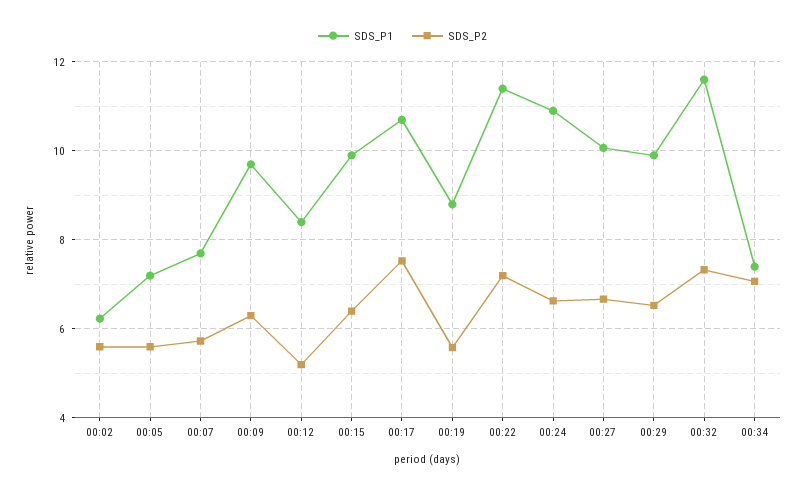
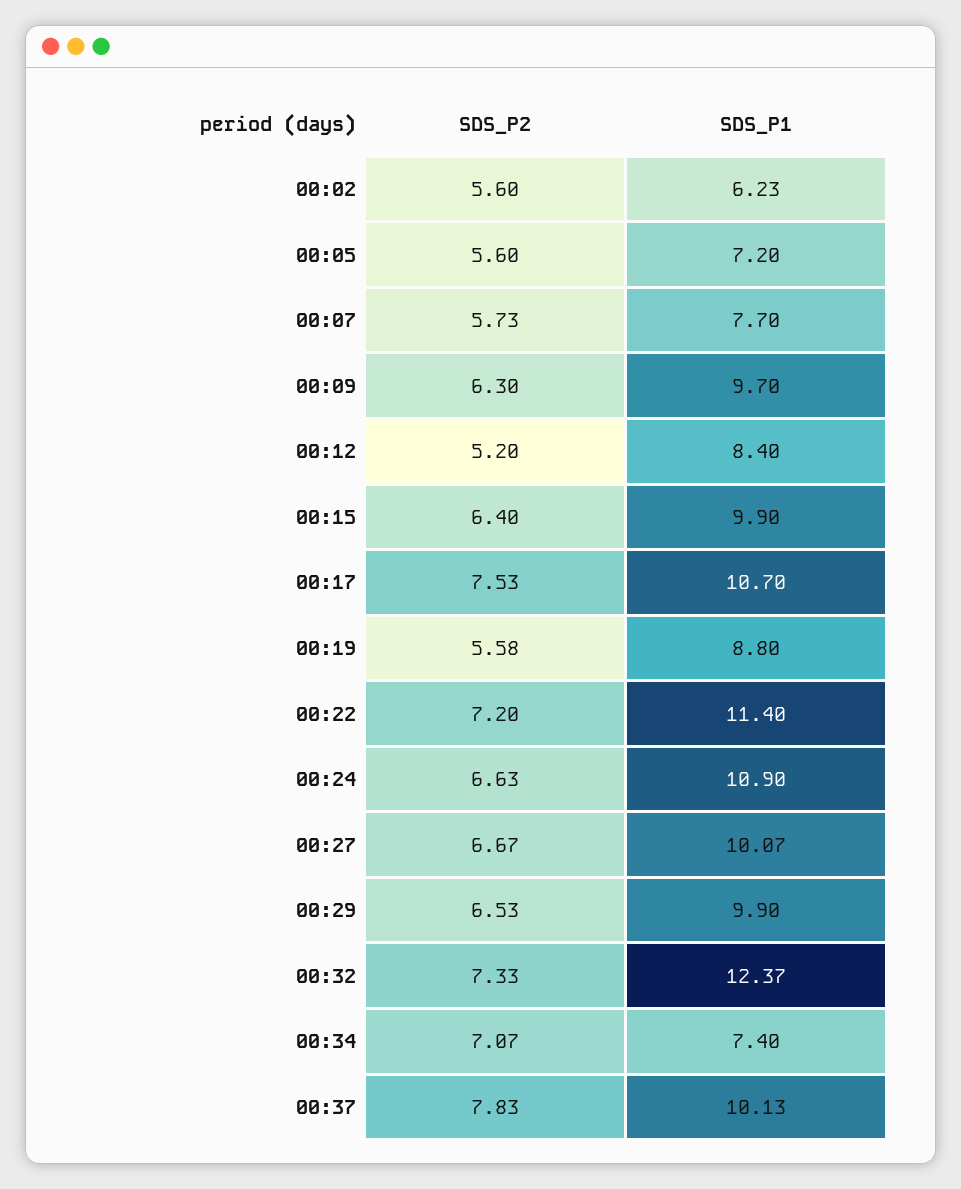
SDS_P1, 00:32: 11.6 -> 12.37
SDS_P2, 00:37: none -> 7.83
SDS_P1, 00:37: none -> 10.13

